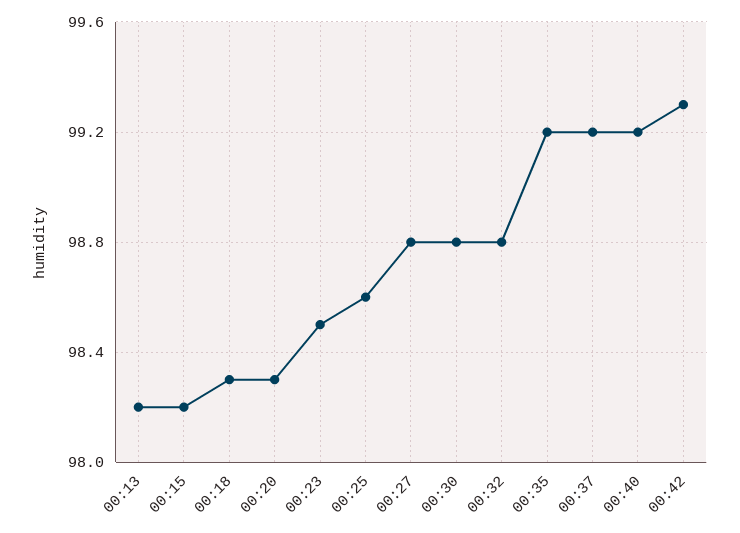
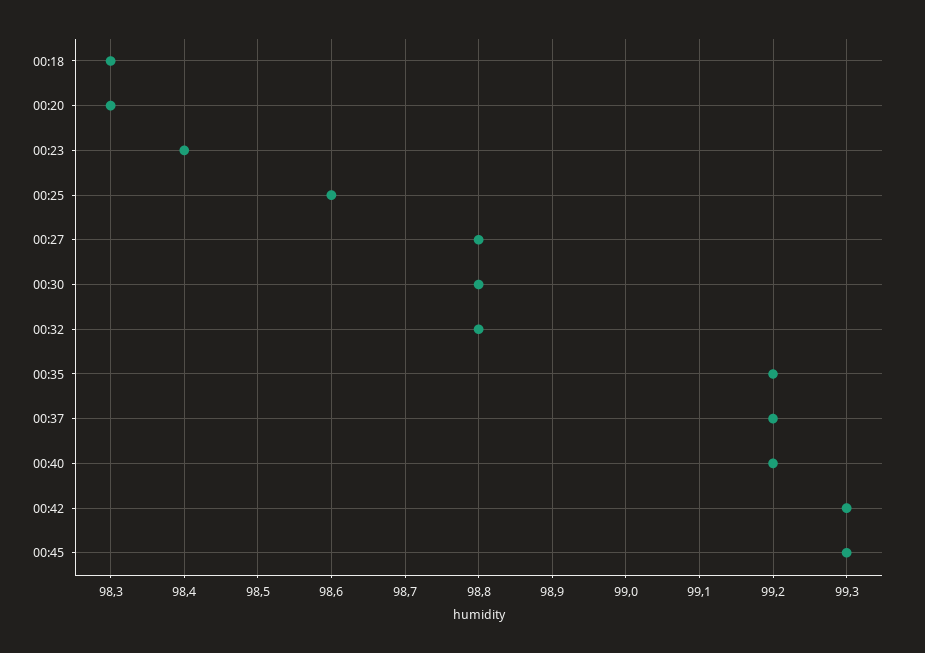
00:13: 98.2 -> none
00:15: 98.2 -> none
00:23: 98.5 -> 98.4
00:45: none -> 99.3

